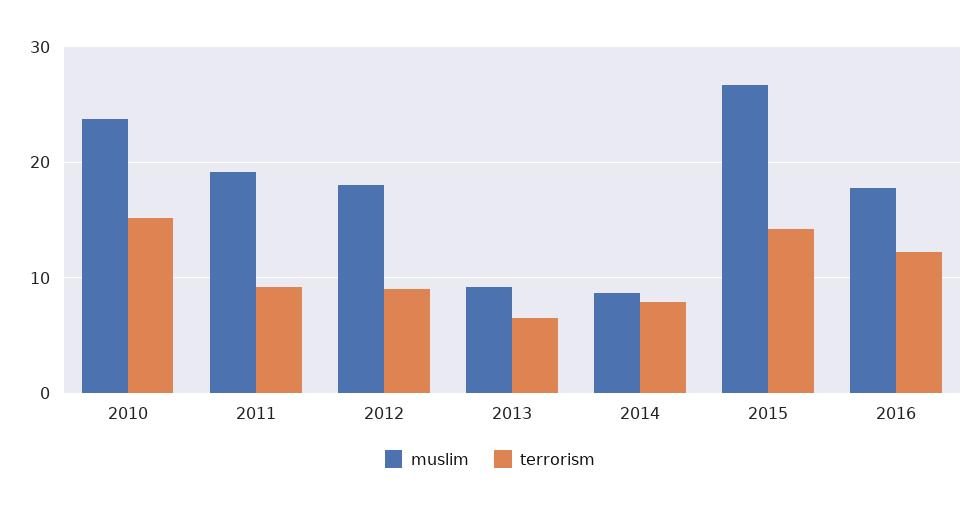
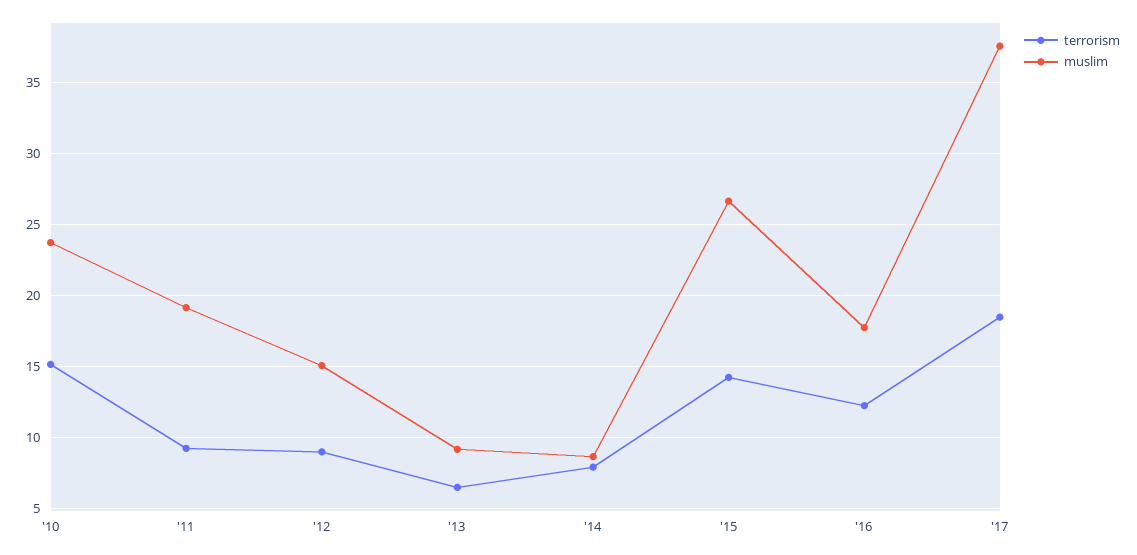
muslim, 2012: 18 -> 15
terrorism, '17: none -> 18.5
muslim, '17: none -> 37.5

